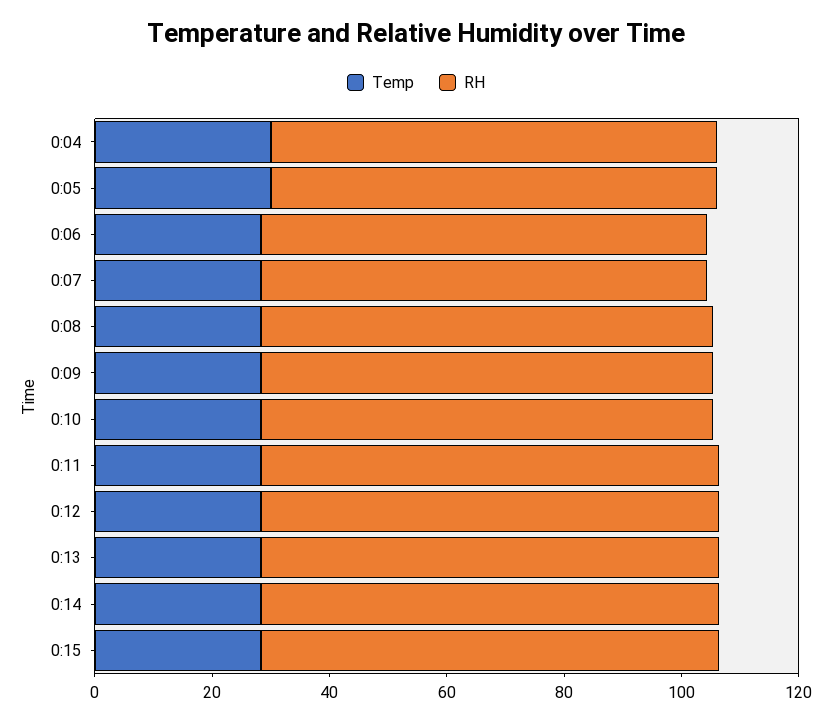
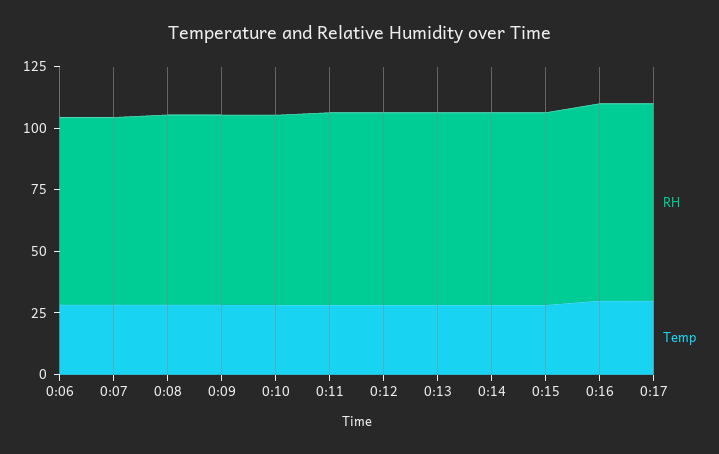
Temp, 0:04: 30 -> none
RH, 0:04: 75 -> none
Temp, 0:05: 30 -> none
RH, 0:05: 75 -> none
RH, 0:16: none -> 80
Temp, 0:16: none -> 30
RH, 0:17: none -> 80
Temp, 0:17: none -> 30

